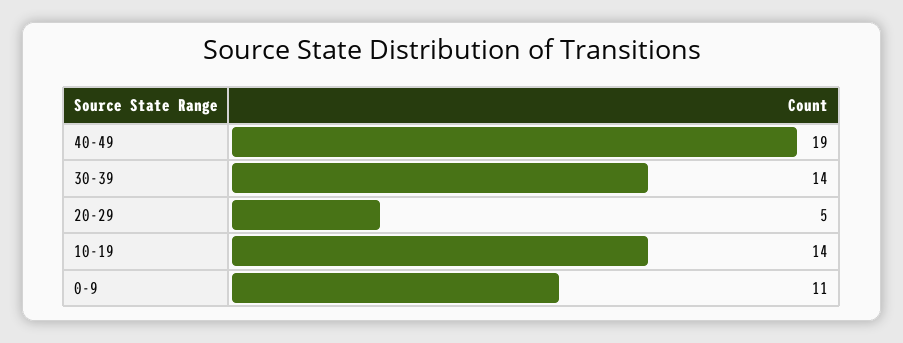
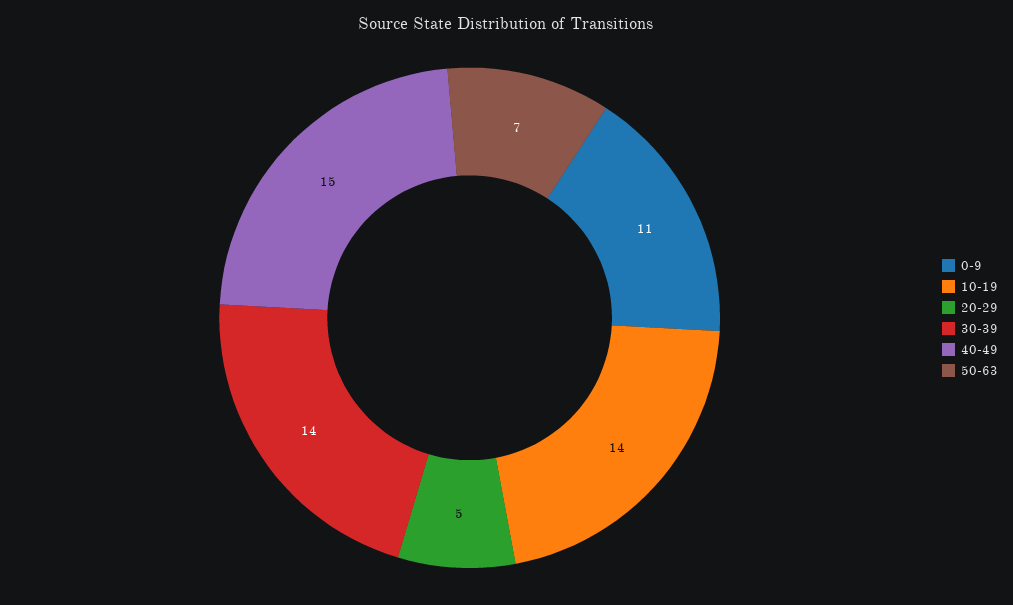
40-49: 19 -> 15
50-63: none -> 7

